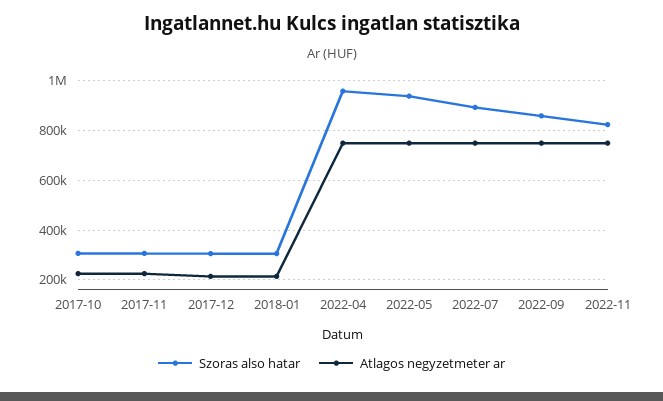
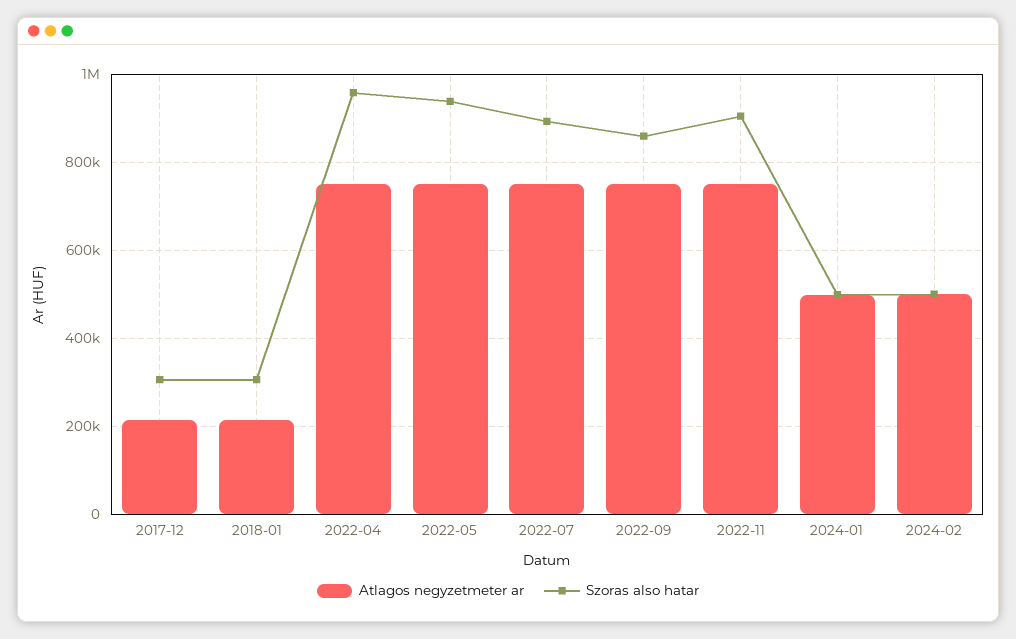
Szoras also hatar, 2017-10: 300000 -> none
Atlagos negyzetmeter ar, 2017-10: 225000 -> none
Szoras also hatar, 2017-11: 300000 -> none
Atlagos negyzetmeter ar, 2017-11: 225000 -> none
Szoras also hatar, 2022-11: 825000 -> 900000
Atlagos negyzetmeter ar, 2024-01: none -> 500000
Szoras also hatar, 2024-01: none -> 500000
Atlagos negyzetmeter ar, 2024-02: none -> 500000
Szoras also hatar, 2024-02: none -> 500000

